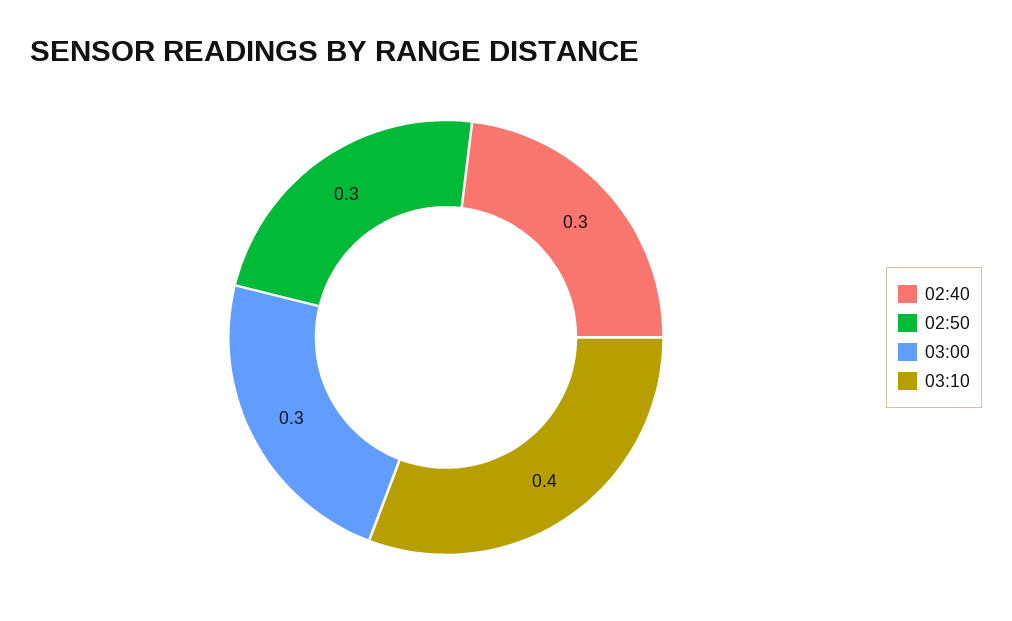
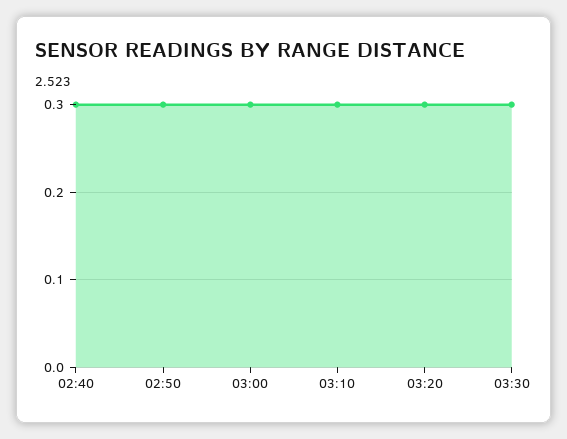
03:10: 0.4 -> 0.3
03:20: none -> 0.3
03:30: none -> 0.3

